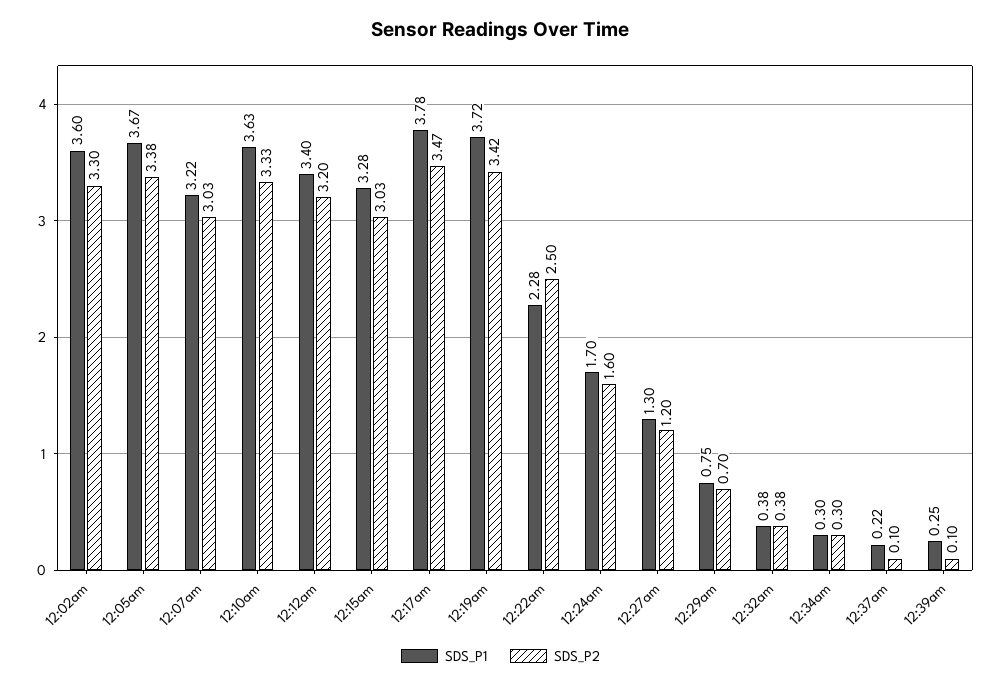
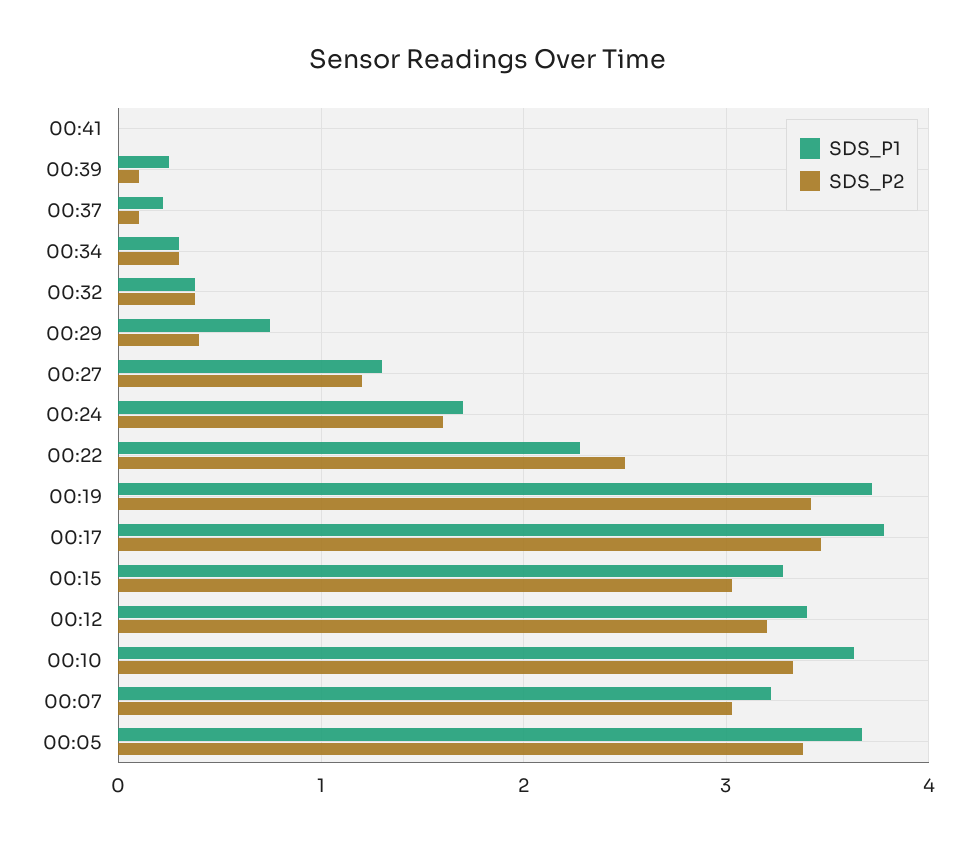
SDS_P1, 12:02am: 3.6 -> none
SDS_P2, 12:02am: 3.3 -> none
SDS_P2, 12:29am: 0.7 -> 0.4
SDS_P1, 00:41: none -> 0
SDS_P2, 00:41: none -> 0

